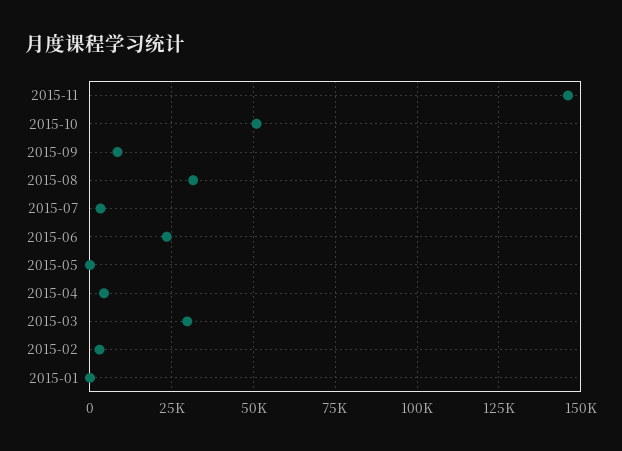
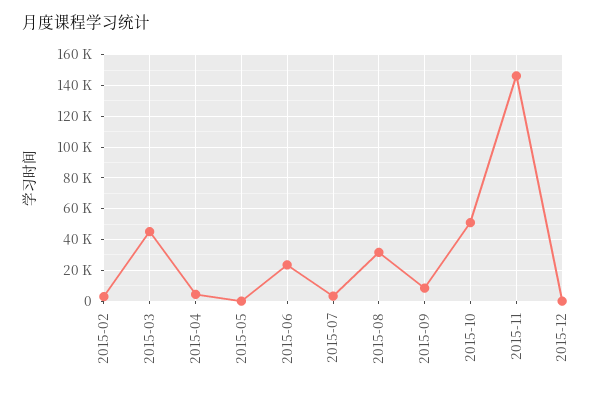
2015-03: 30000 -> 45000
2015-01: 0 -> none
2015-12: none -> 0

